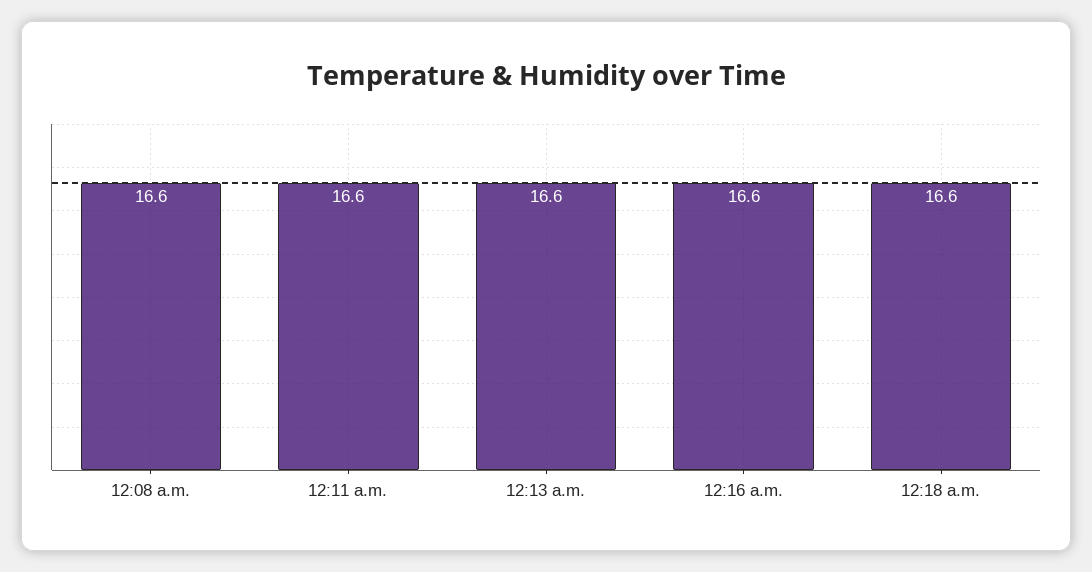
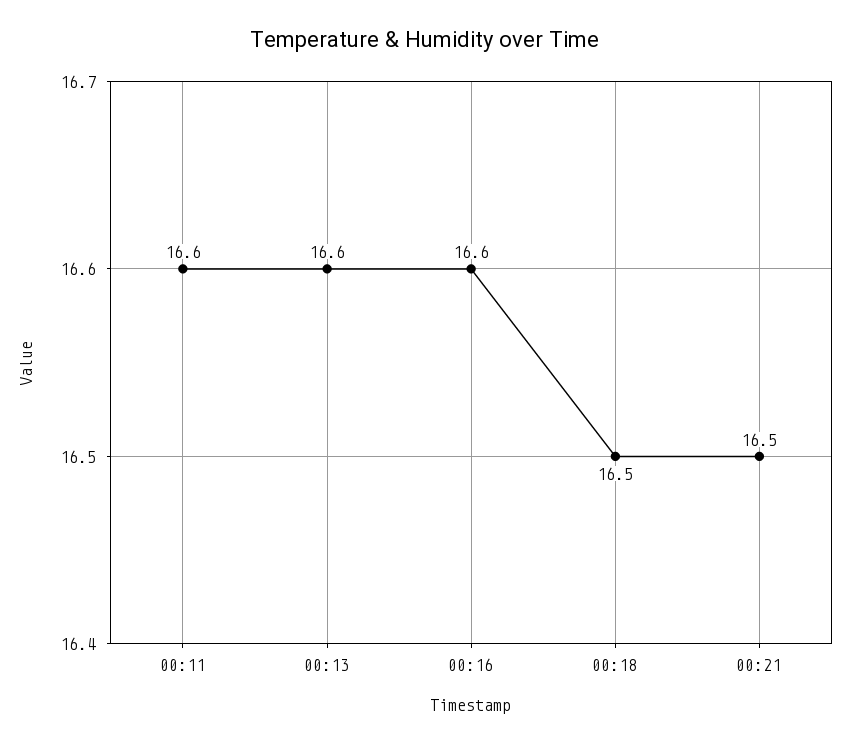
12:08 a.m.: 16.6 -> none
12:18 a.m.: 16.6 -> 16.5
00:21: none -> 16.5

